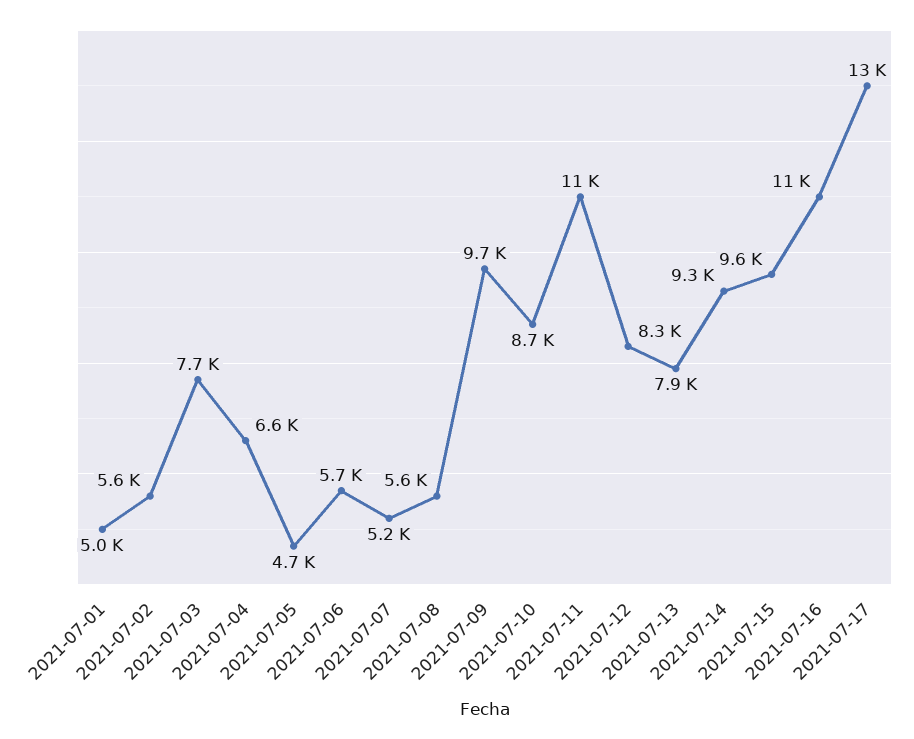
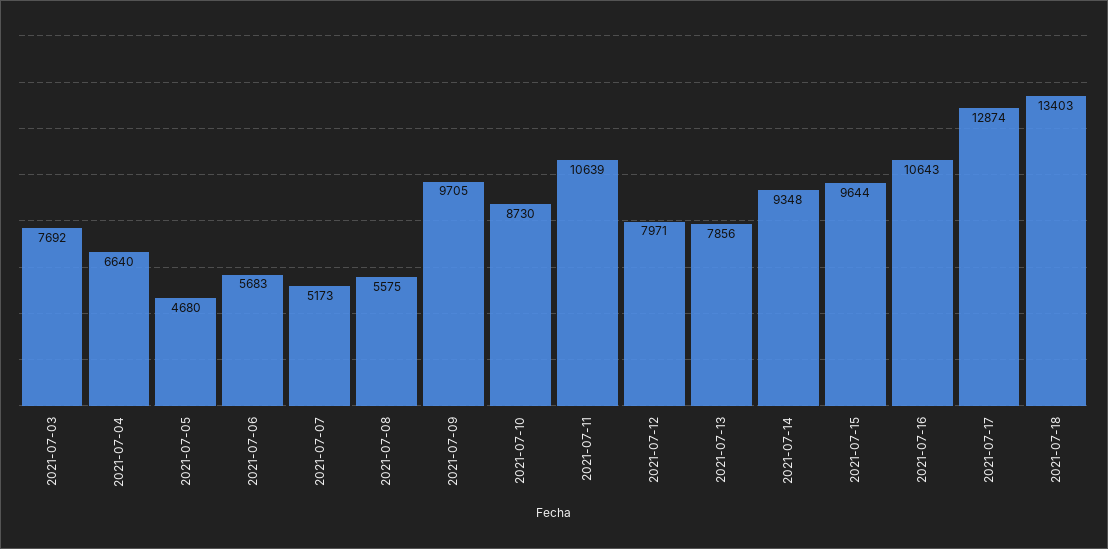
2021-07-01: 5000 -> none
2021-07-02: 5600 -> none
2021-07-12: 8300 -> 7971
2021-07-18: none -> 13403

